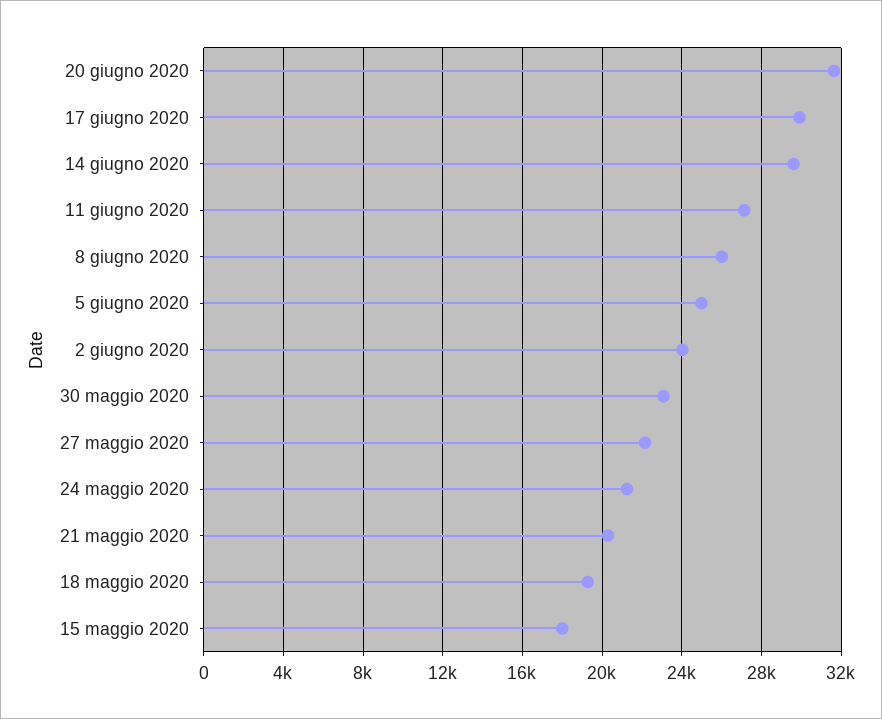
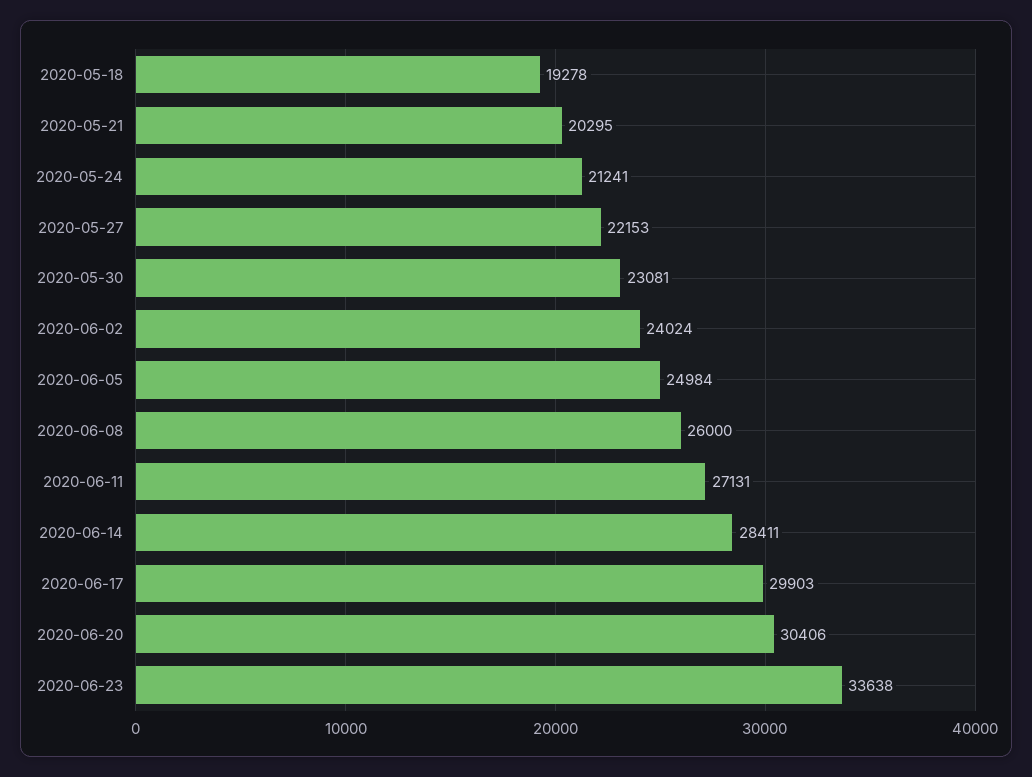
20 giugno 2020: 31500 -> 30406
14 giugno 2020: 29500 -> 28411
15 maggio 2020: 18000 -> none
2020-06-23: none -> 33638

